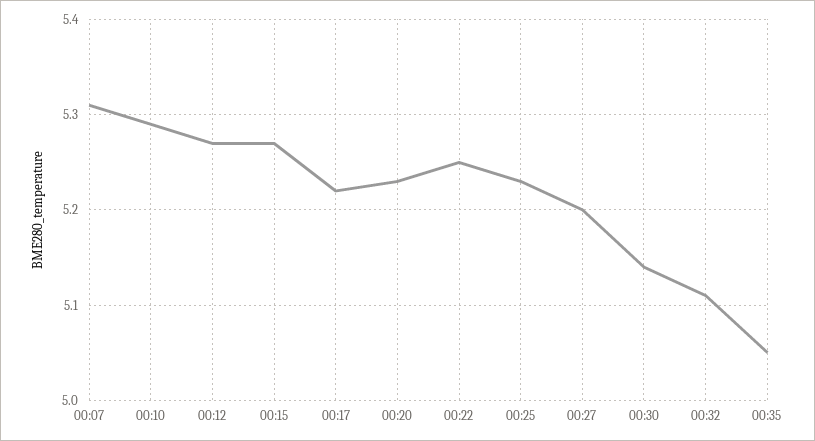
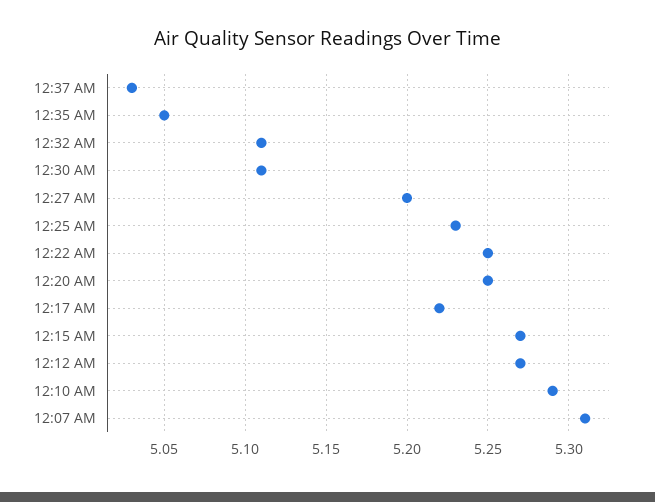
00:20: 5.23 -> 5.25
00:30: 5.14 -> 5.11
12:37 AM: none -> 5.03

